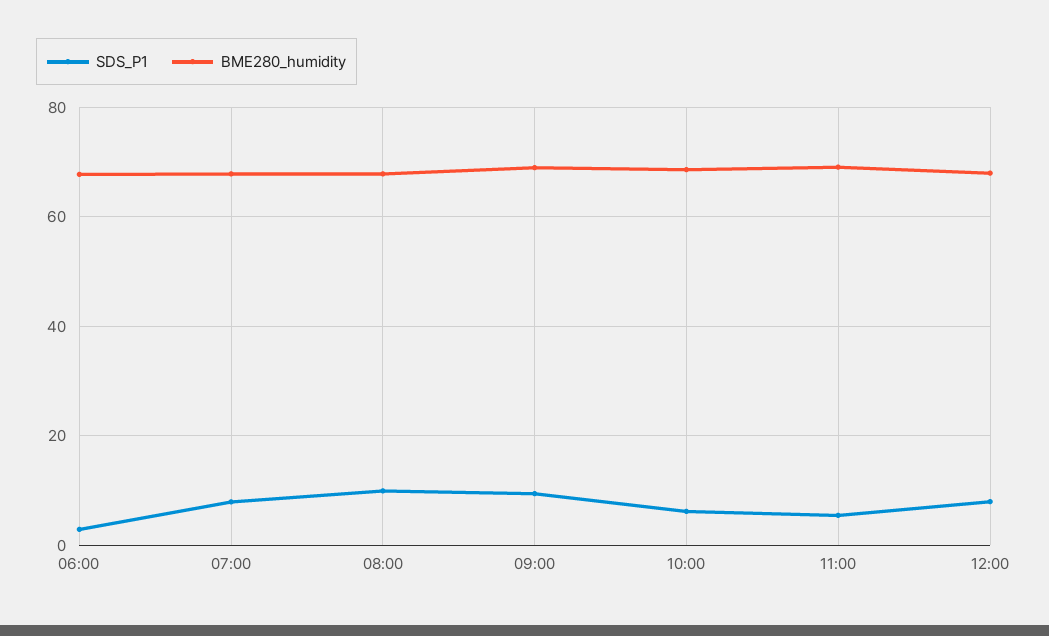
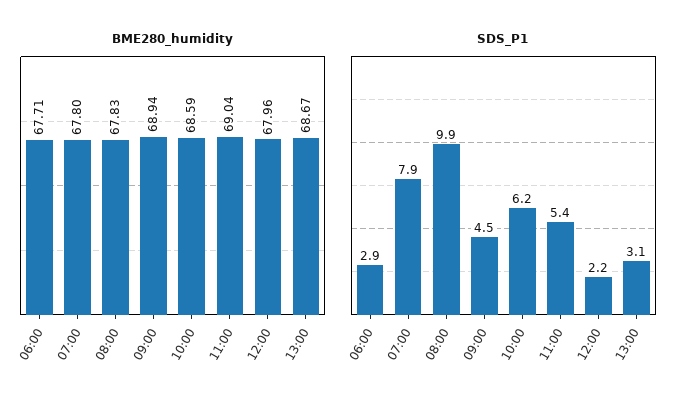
SDS_P1, 09:00: 10 -> 4.5
SDS_P1, 12:00: 8 -> 2.2
BME280_humidity, 13:00: none -> 68.67
SDS_P1, 13:00: none -> 3.1

